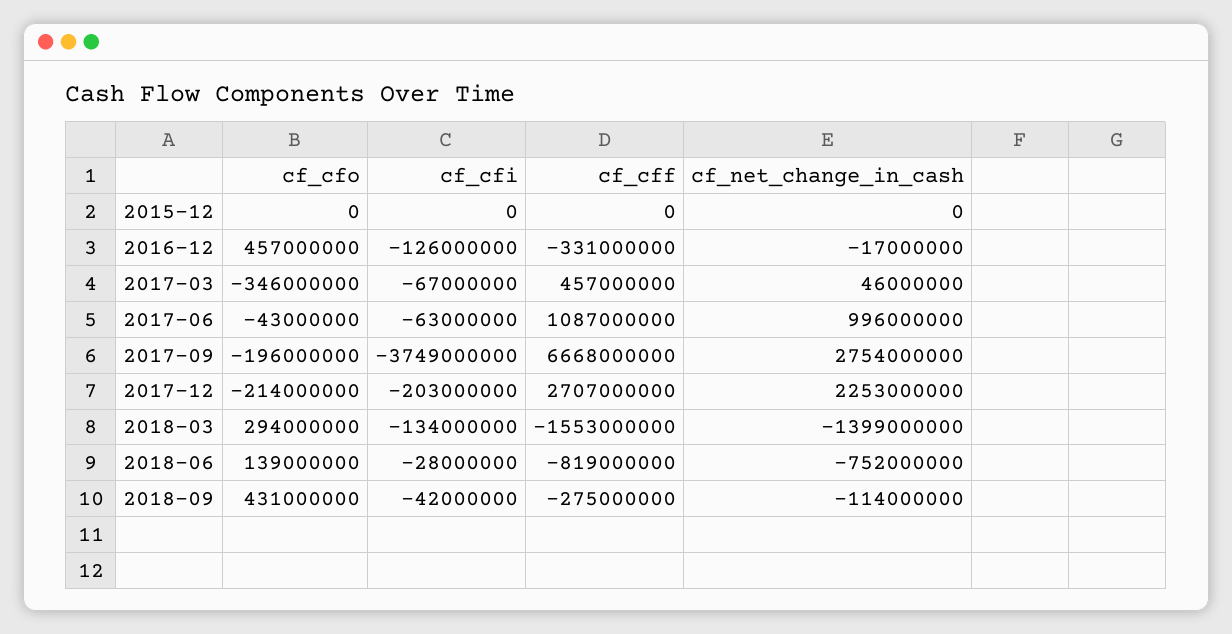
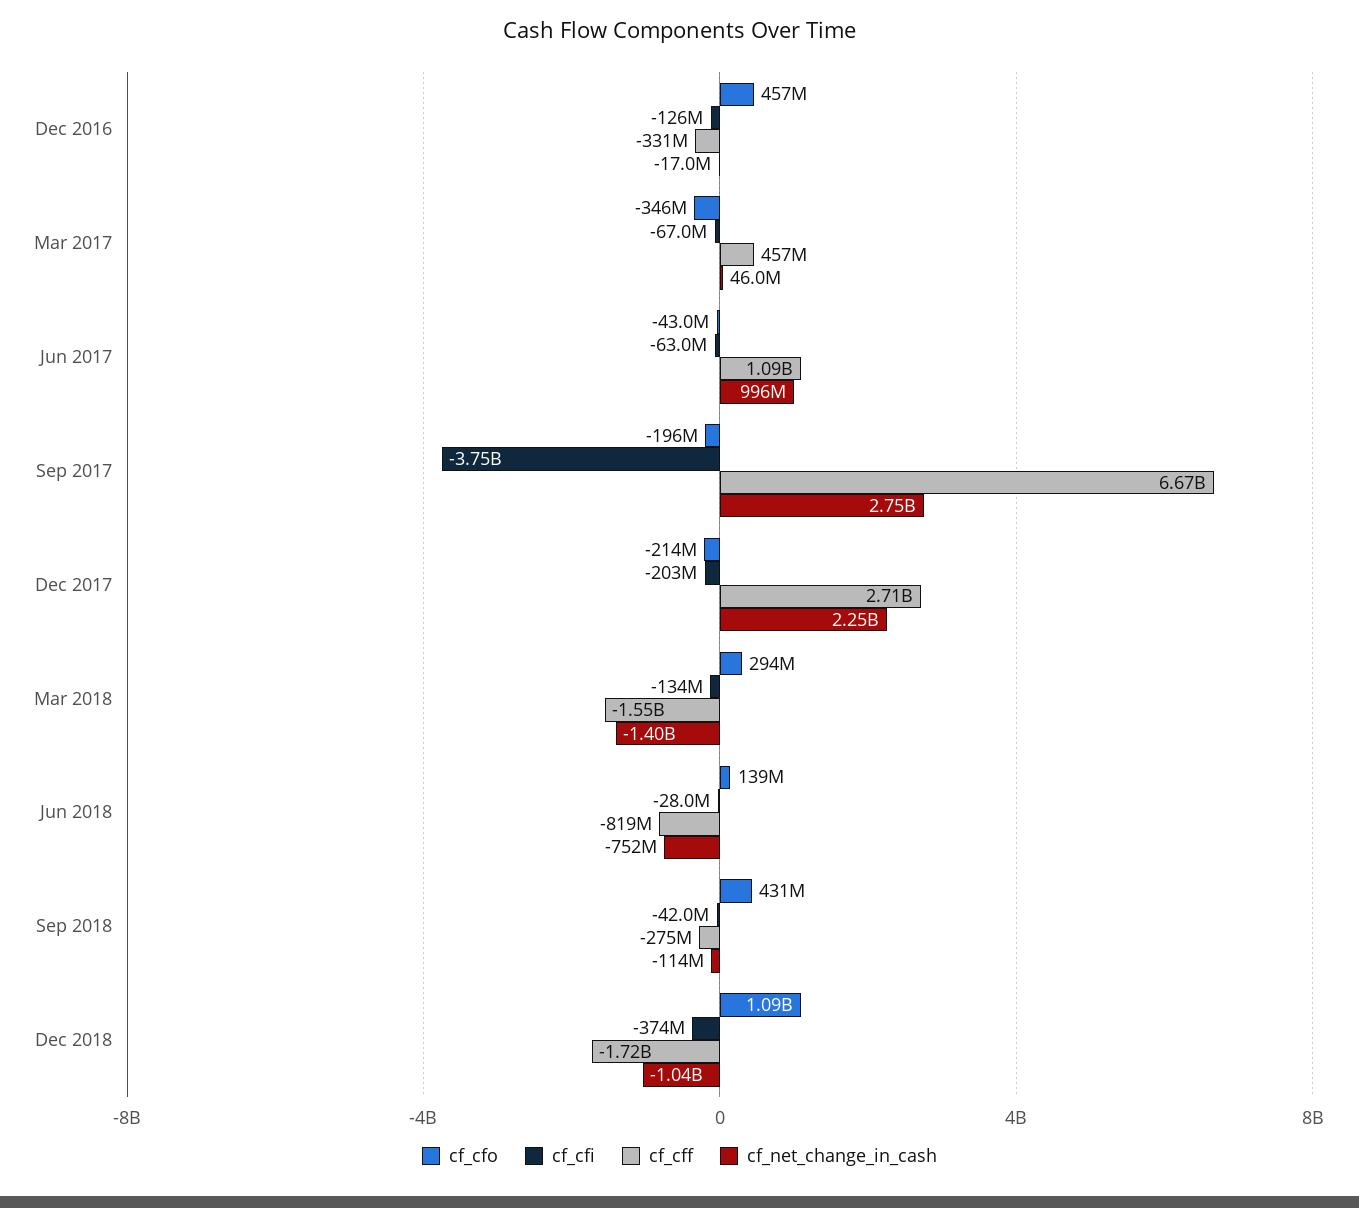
cf_cfo, 2015-12: 0 -> none
cf_cfi, 2015-12: 0 -> none
cf_cff, 2015-12: 0 -> none
cf_net_change_in_cash, 2015-12: 0 -> none
cf_cfo, Dec 2018: none -> 1090000000
cf_cfi, Dec 2018: none -> -374000000
cf_cff, Dec 2018: none -> -1720000000
cf_net_change_in_cash, Dec 2018: none -> -1040000000

